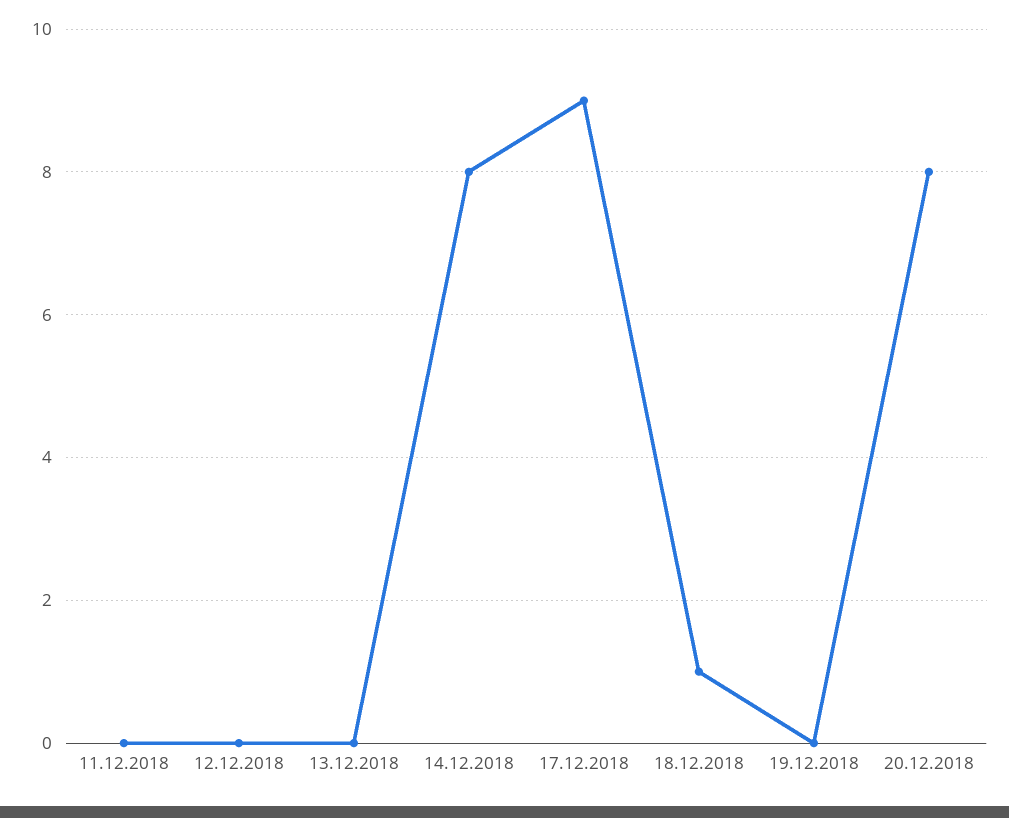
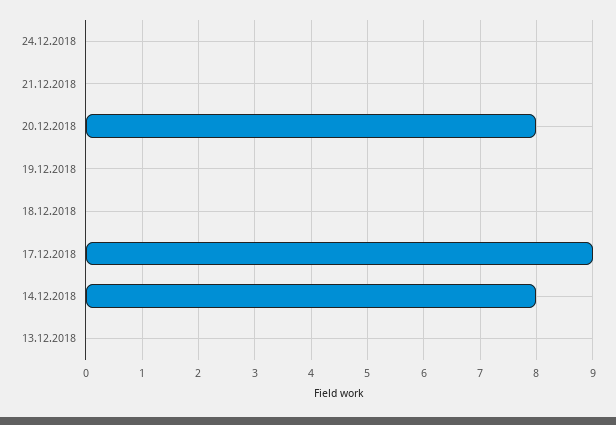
11.12.2018: 0 -> none
12.12.2018: 0 -> none
18.12.2018: 1 -> 0
24.12.2018: none -> 0
21.12.2018: none -> 0

